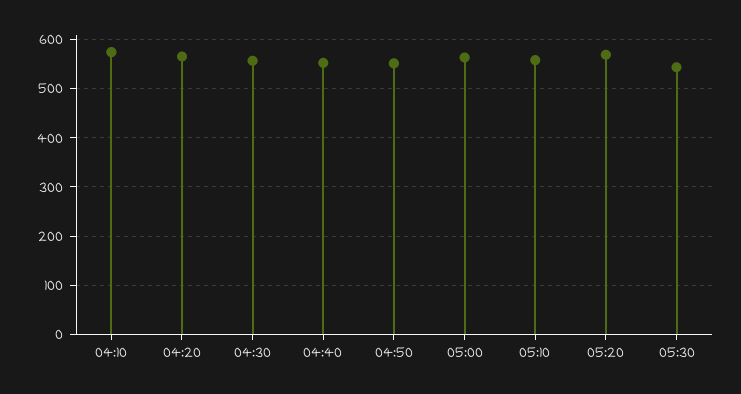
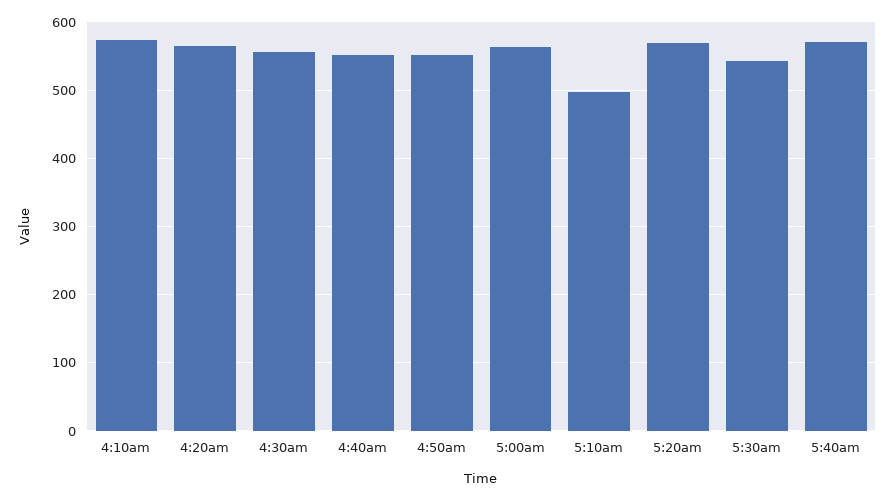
05:10: 560 -> 500
5:40am: none -> 570

